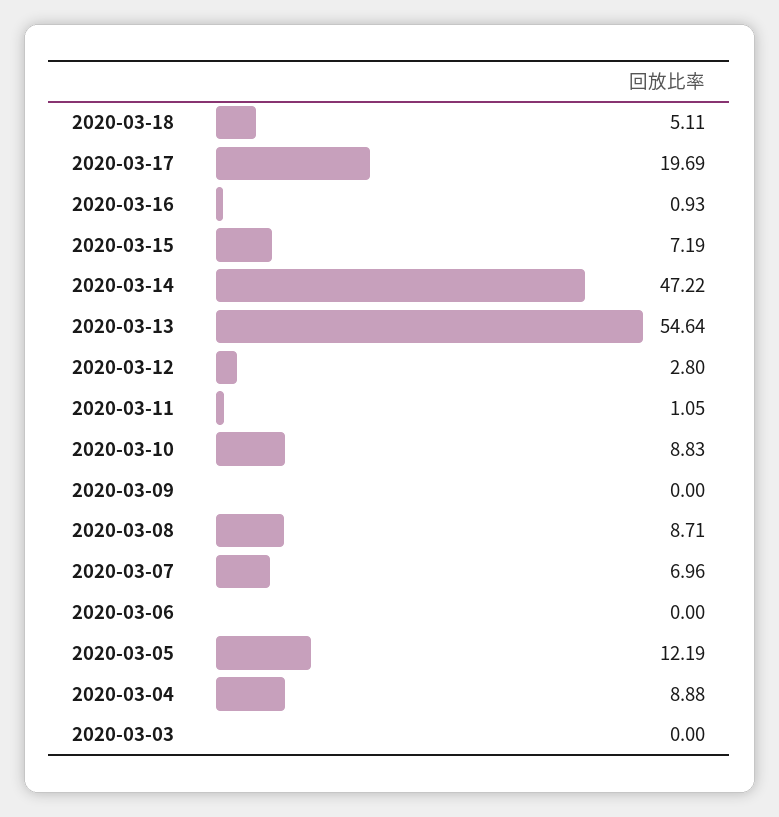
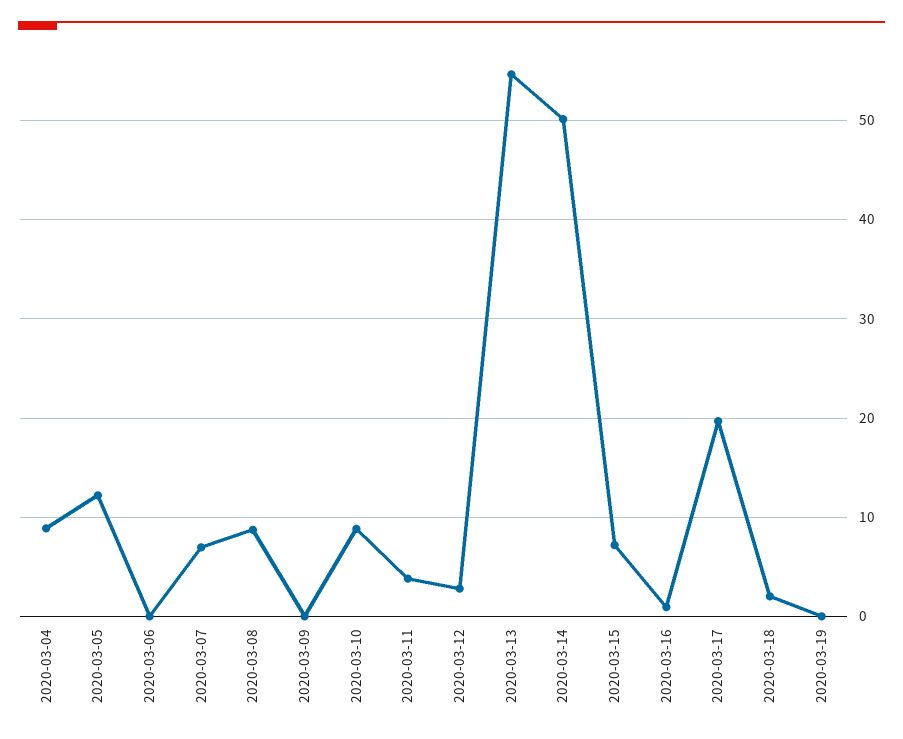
2020-03-18: 5.11 -> 2
2020-03-14: 47.22 -> 50
2020-03-11: 1.05 -> 4
2020-03-03: 0 -> none
2020-03-19: none -> 0

